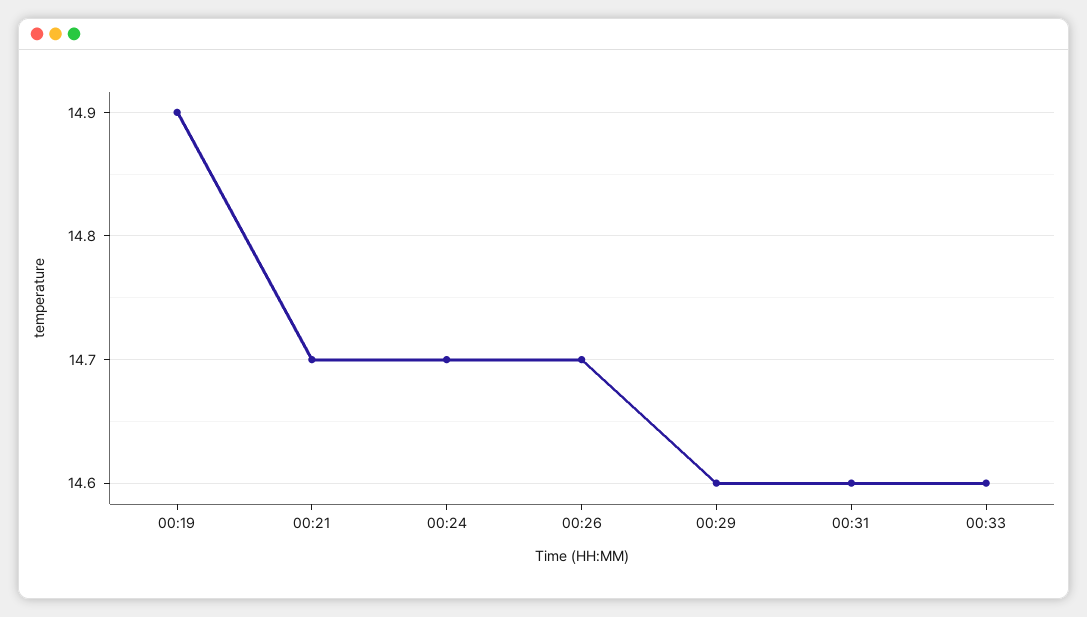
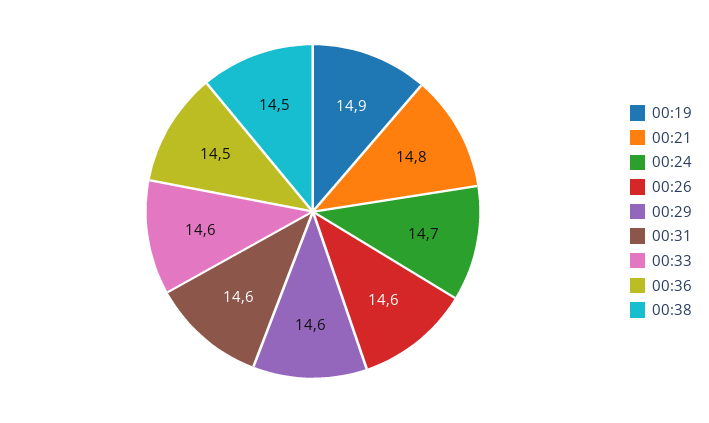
00:21: 14.7 -> 14.8
00:26: 14.7 -> 14.6
00:36: none -> 14.5
00:38: none -> 14.5

